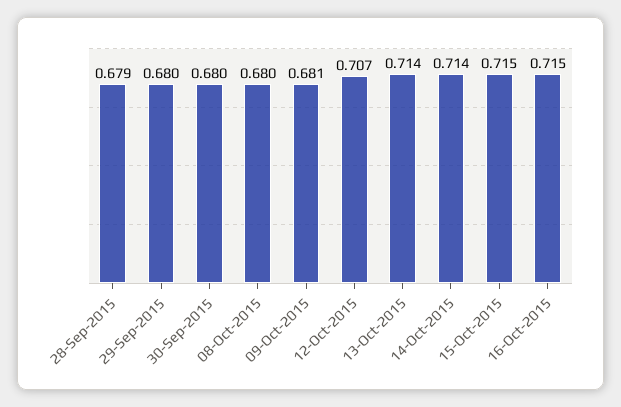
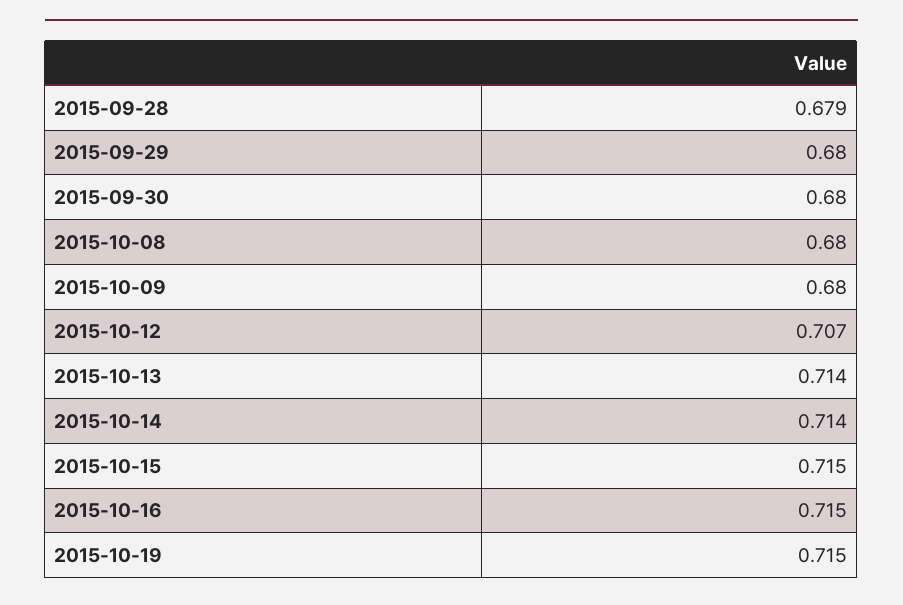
09-Oct-2015: 0.681 -> 0.68
2015-10-19: none -> 0.715

